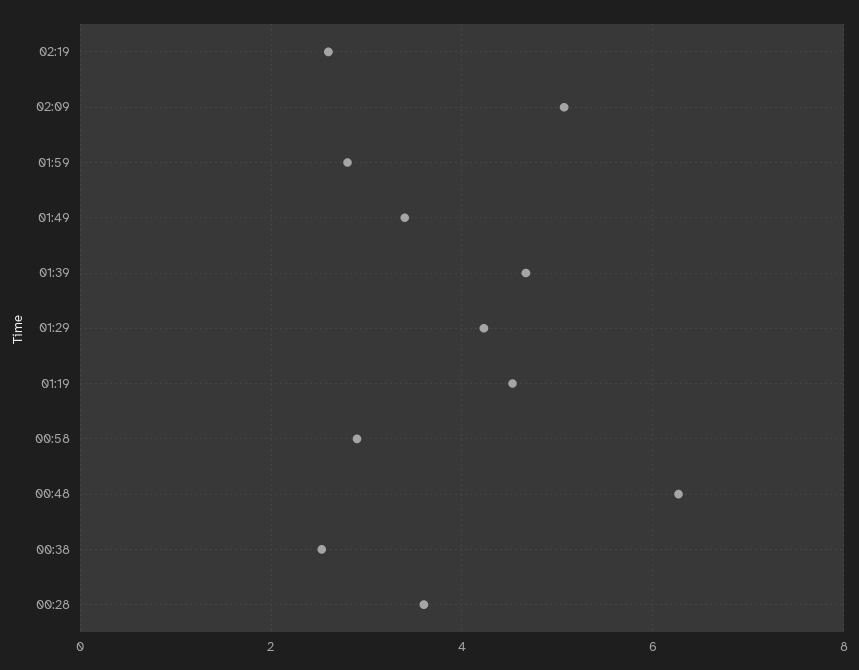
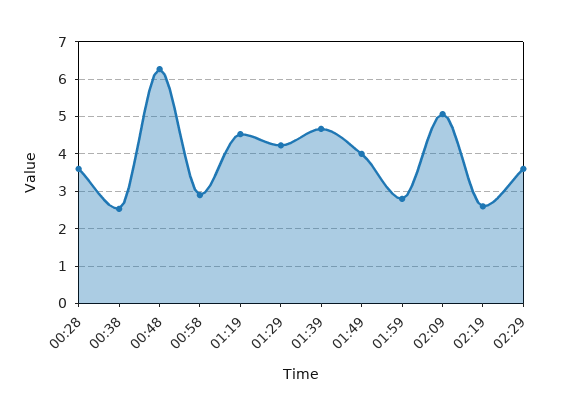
01:49: 3.4 -> 4
02:29: none -> 3.6

